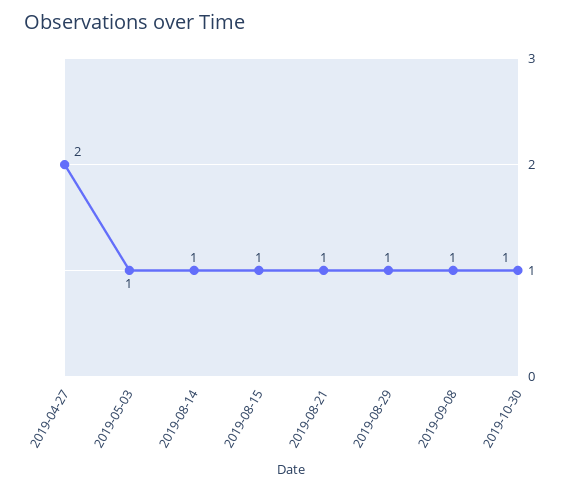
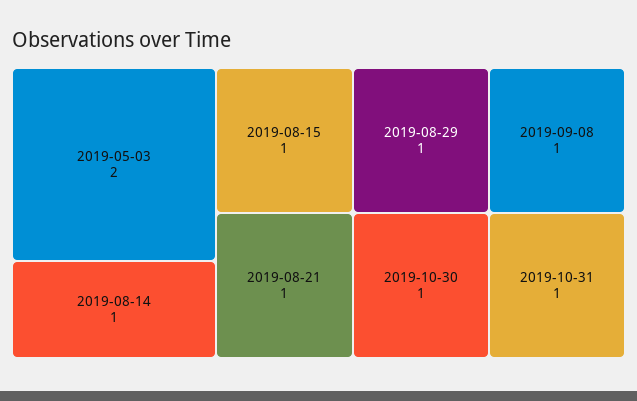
2019-04-27: 2 -> none
2019-05-03: 1 -> 2
2019-10-31: none -> 1

